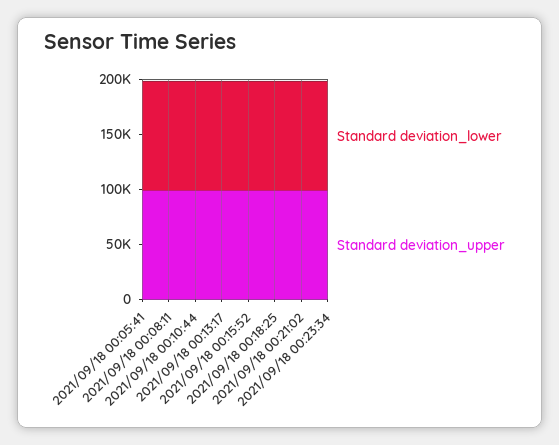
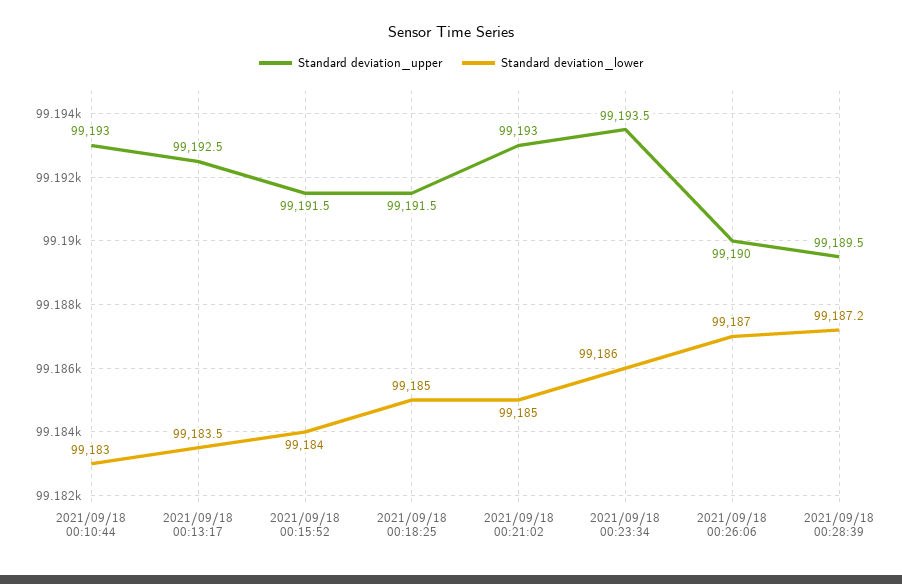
Standard deviation_lower, 2021/09/18 00:05:41: 100000 -> none
Standard deviation_upper, 2021/09/18 00:05:41: 100000 -> none
Standard deviation_lower, 2021/09/18 00:08:11: 100000 -> none
Standard deviation_upper, 2021/09/18 00:08:11: 100000 -> none
Standard deviation_upper, 2021/09/18 00:26:06: none -> 99190
Standard deviation_lower, 2021/09/18 00:26:06: none -> 99187
Standard deviation_upper, 2021/09/18 00:28:39: none -> 99189.5
Standard deviation_lower, 2021/09/18 00:28:39: none -> 99187.2

